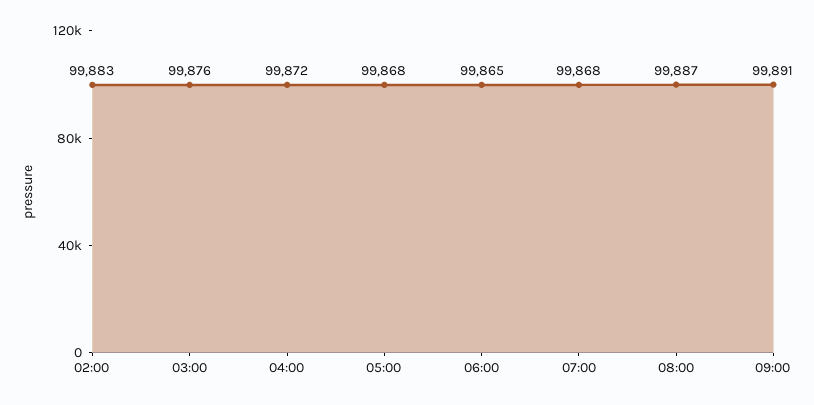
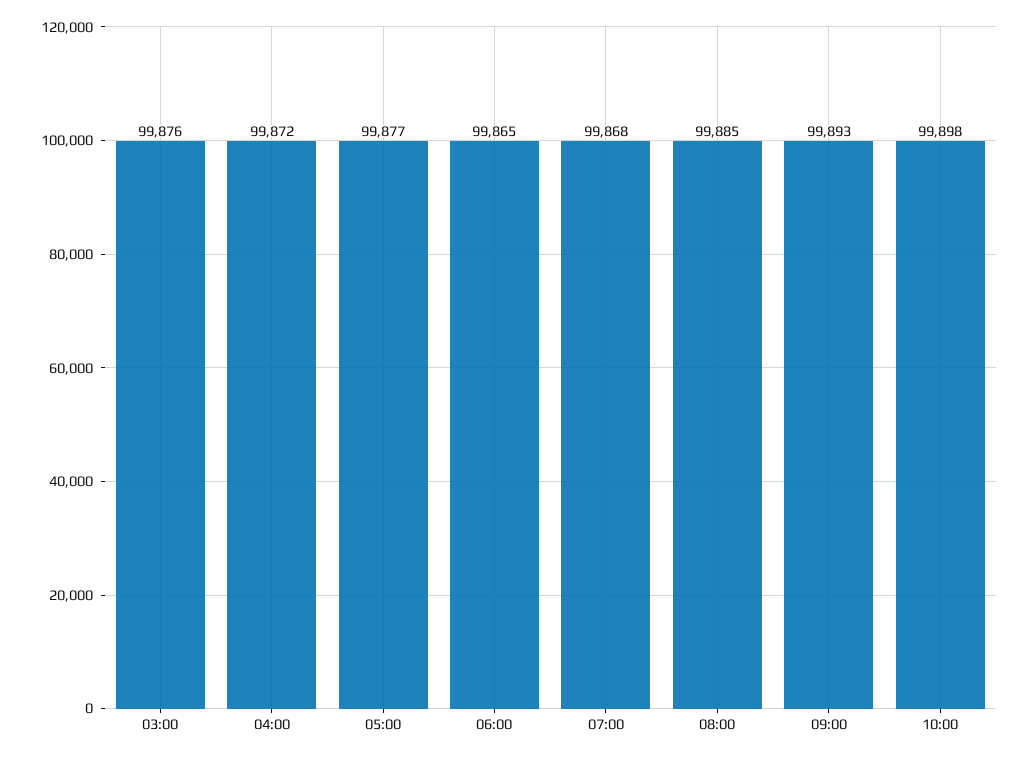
02:00: 99883 -> none
05:00: 99868 -> 99877
08:00: 99887 -> 99885
09:00: 99891 -> 99893
10:00: none -> 99898

